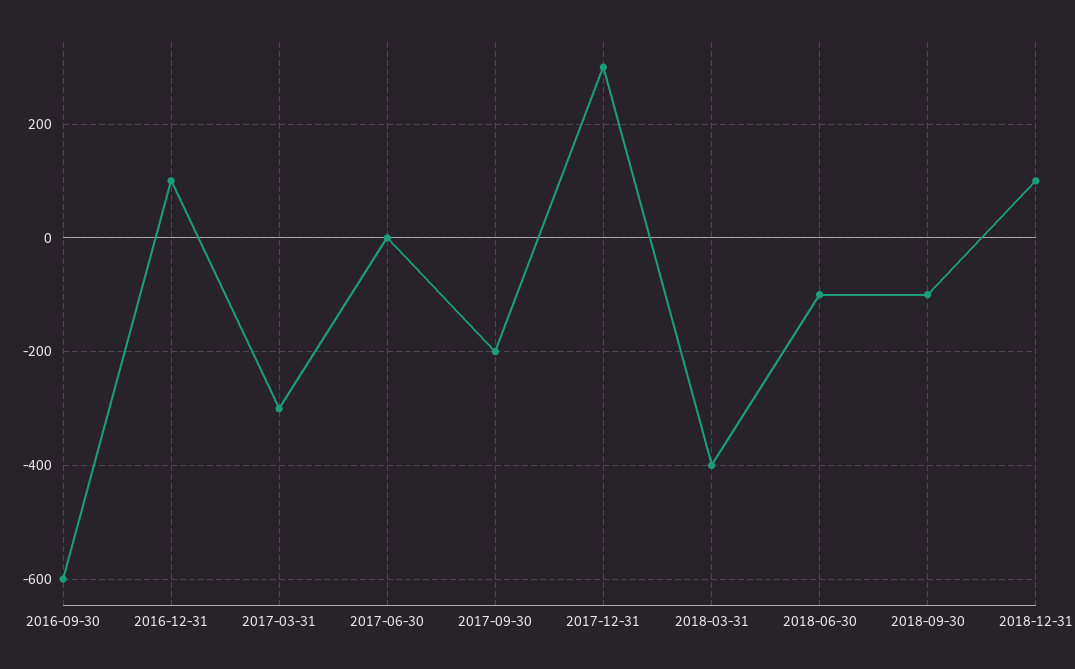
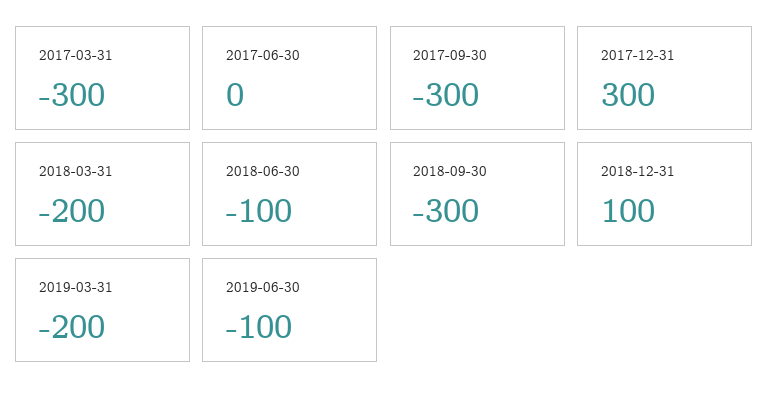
2016-09-30: -600 -> none
2016-12-31: 100 -> none
2017-09-30: -200 -> -300
2018-03-31: -400 -> -200
2018-09-30: -100 -> -300
2019-03-31: none -> -200
2019-06-30: none -> -100

